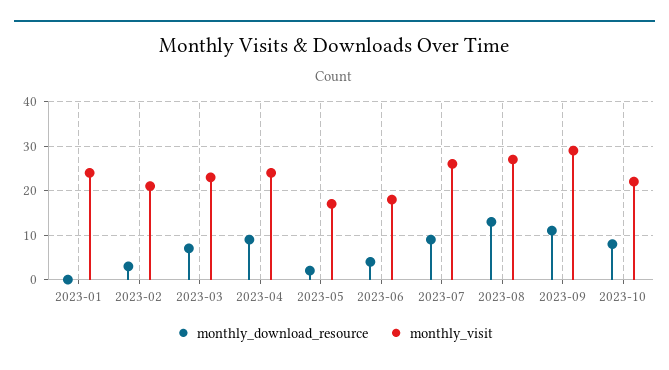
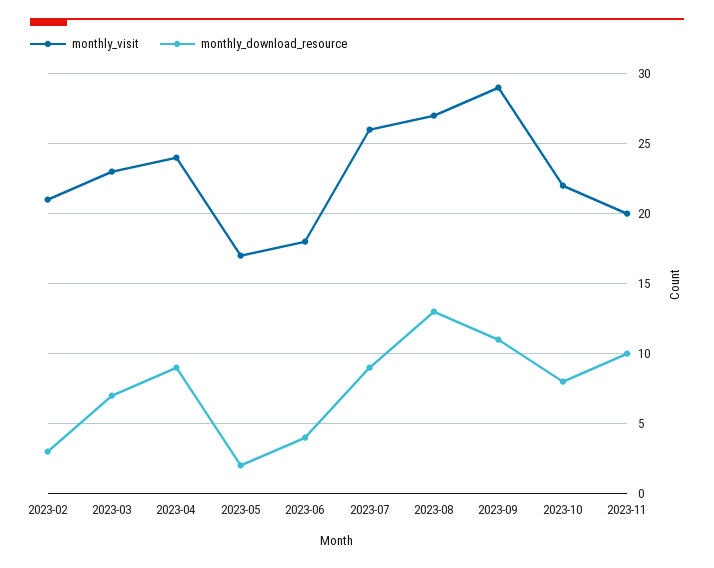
monthly_download_resource, 2023-01: 0 -> none
monthly_visit, 2023-01: 25 -> none
monthly_visit, 2023-11: none -> 20
monthly_download_resource, 2023-11: none -> 10

